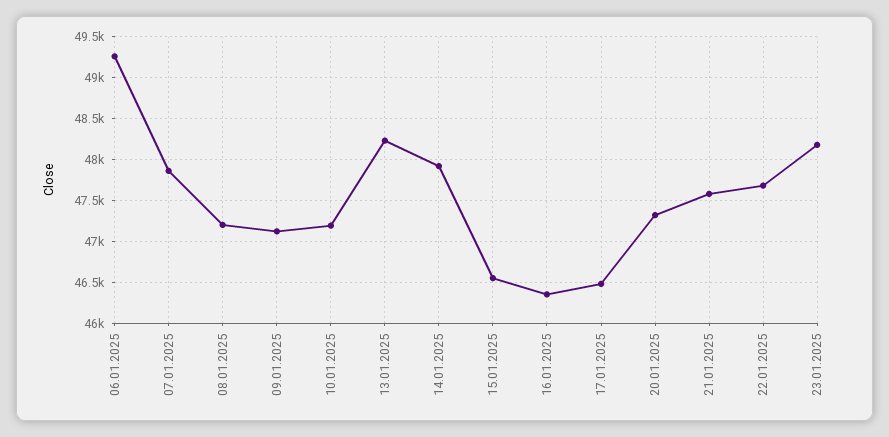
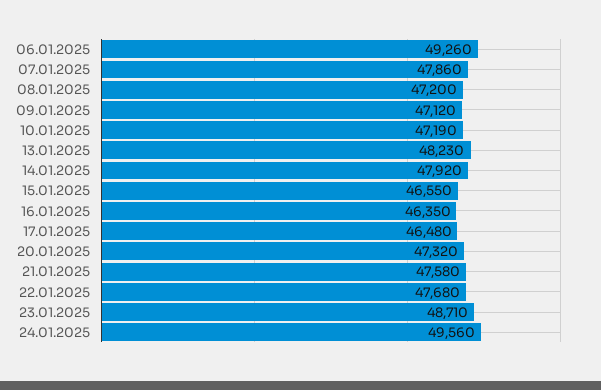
23.01.2025: 48200 -> 48710
24.01.2025: none -> 49560

